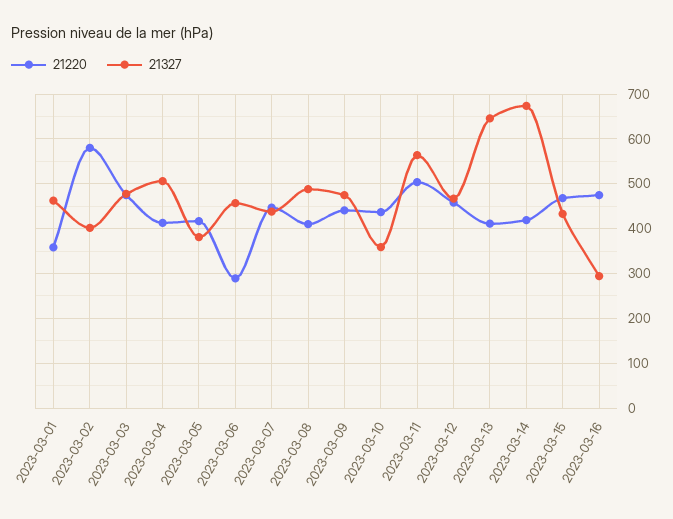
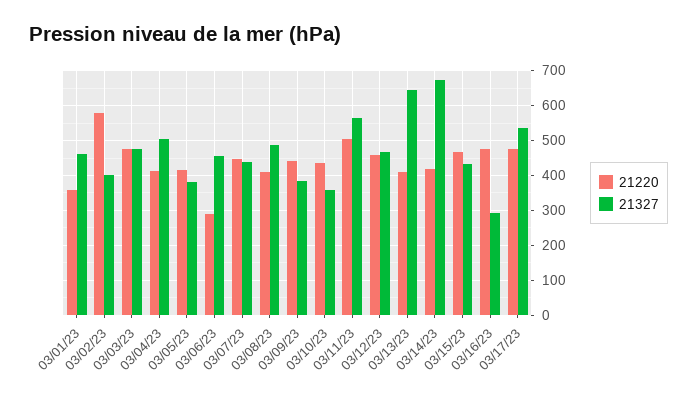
21327, 2023-03-09: 480 -> 380
21220, 03/17/23: none -> 480
21327, 03/17/23: none -> 540

